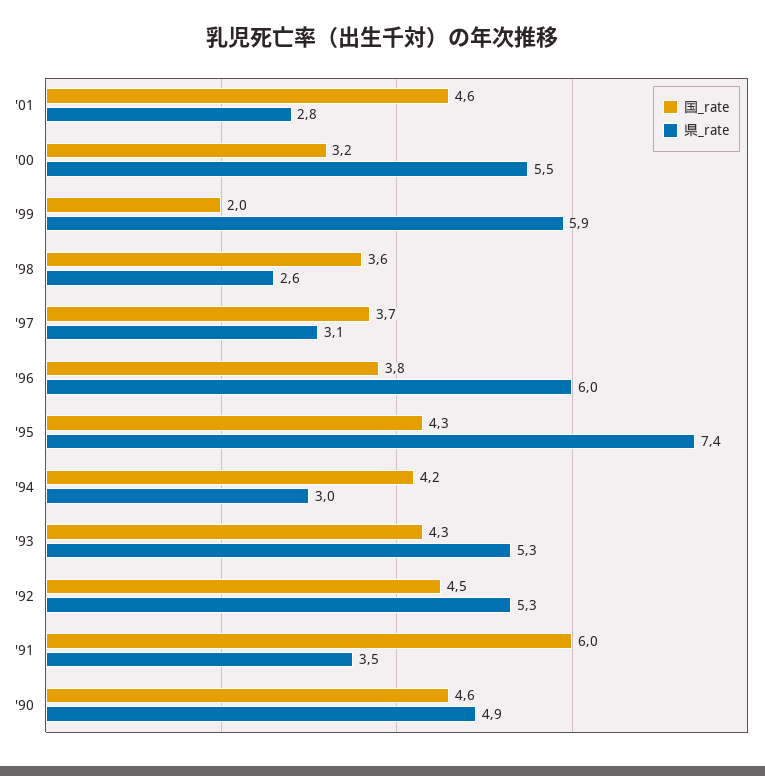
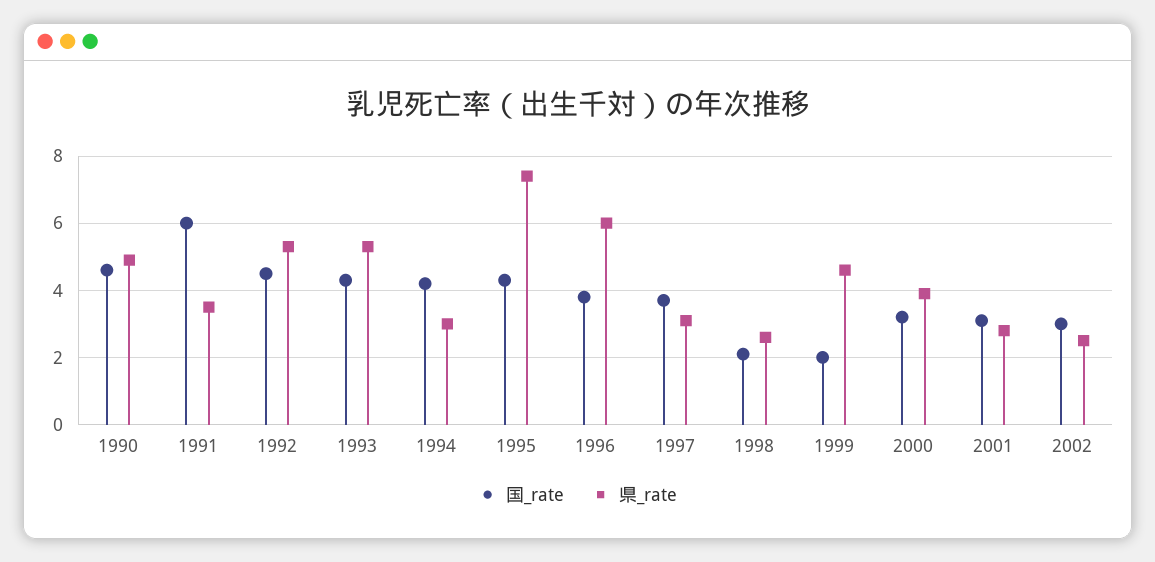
国_rate, '01: 4.6 -> 3
県_rate, '00: 5.5 -> 4
県_rate, '99: 5.9 -> 4.5
国_rate, '98: 3.6 -> 2
国_rate, 2002: none -> 3
県_rate, 2002: none -> 2.5

